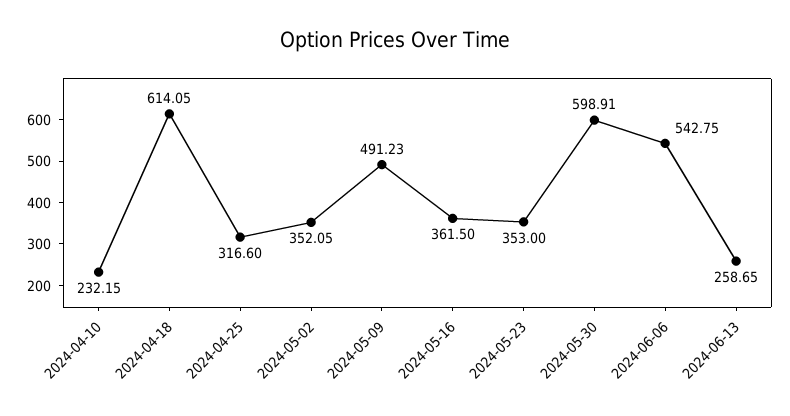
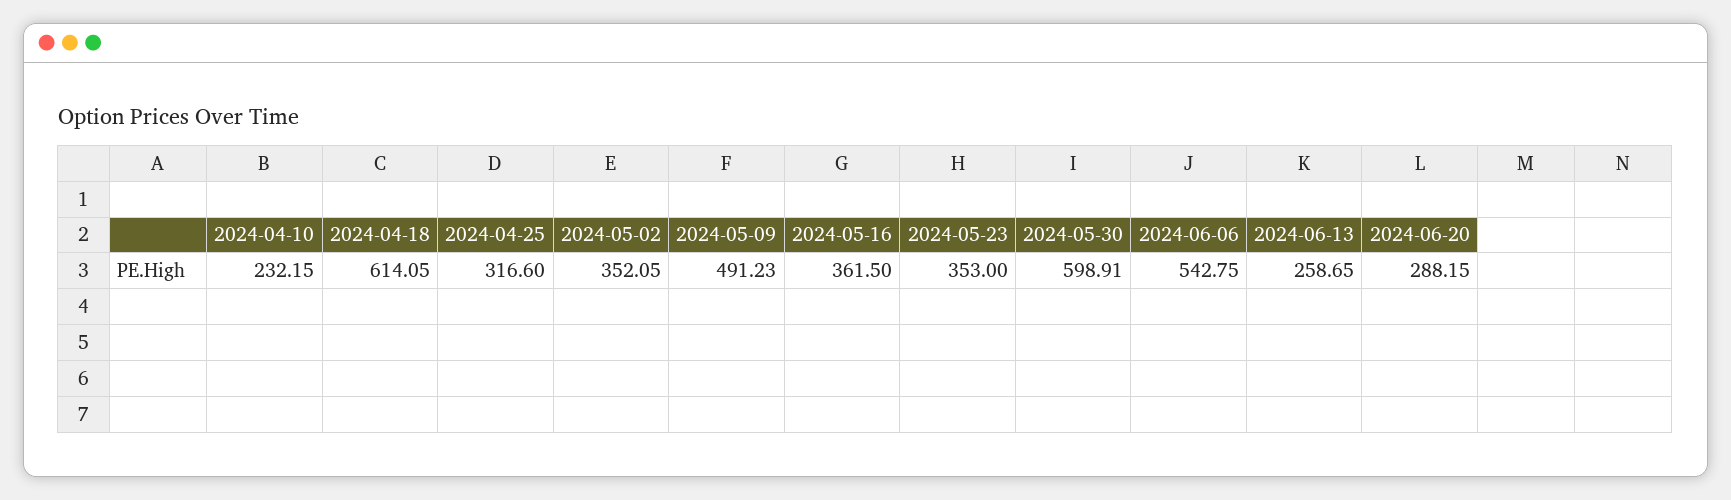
2024-06-20: none -> 288.15

